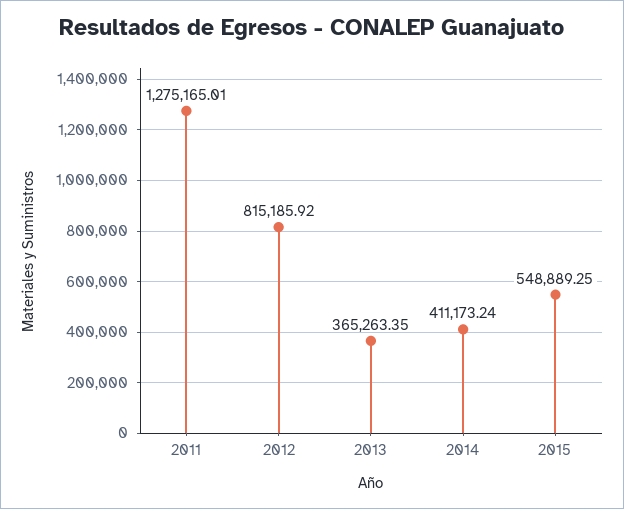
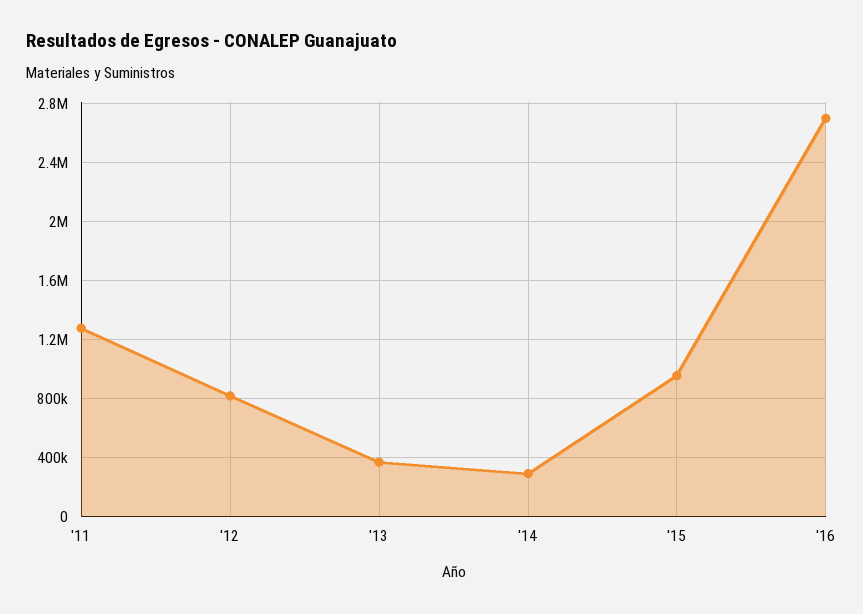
2014: 411173.24 -> 300000
2015: 548889.25 -> 950000
'16: none -> 2700000

